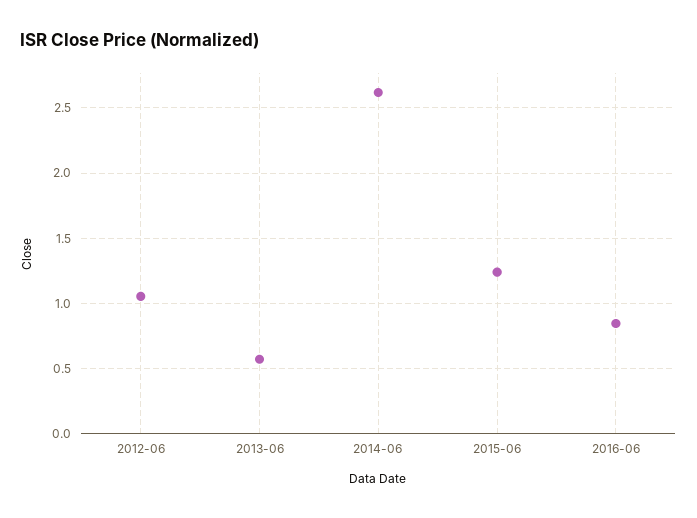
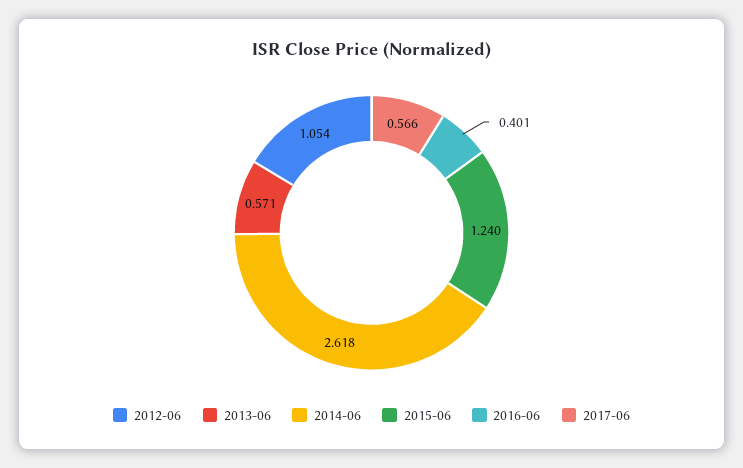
2016-06: 0.85 -> 0.401
2017-06: none -> 0.566

